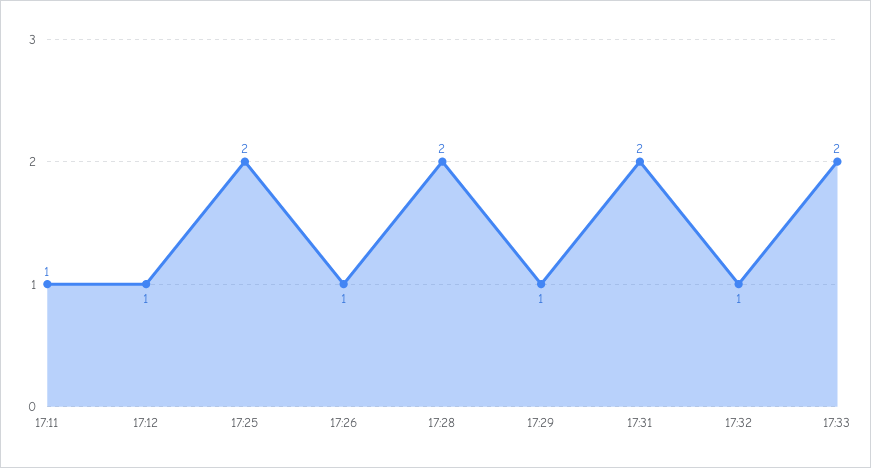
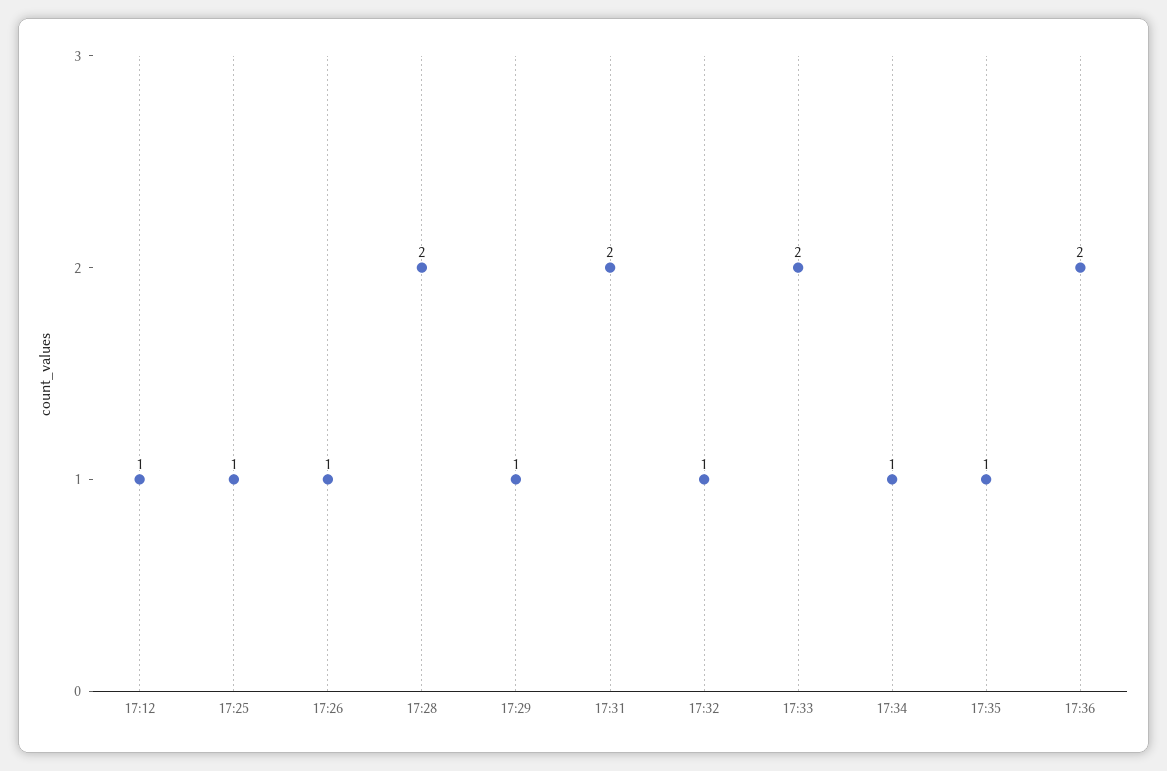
17:11: 1 -> none
17:25: 2 -> 1
17:34: none -> 1
17:35: none -> 1
17:36: none -> 2

